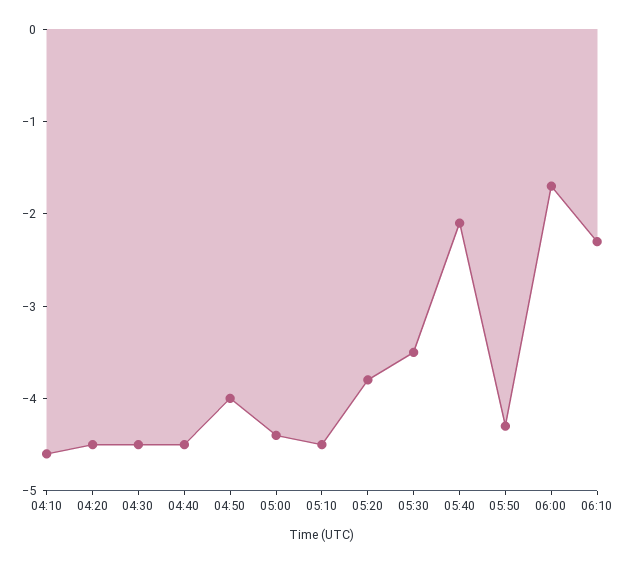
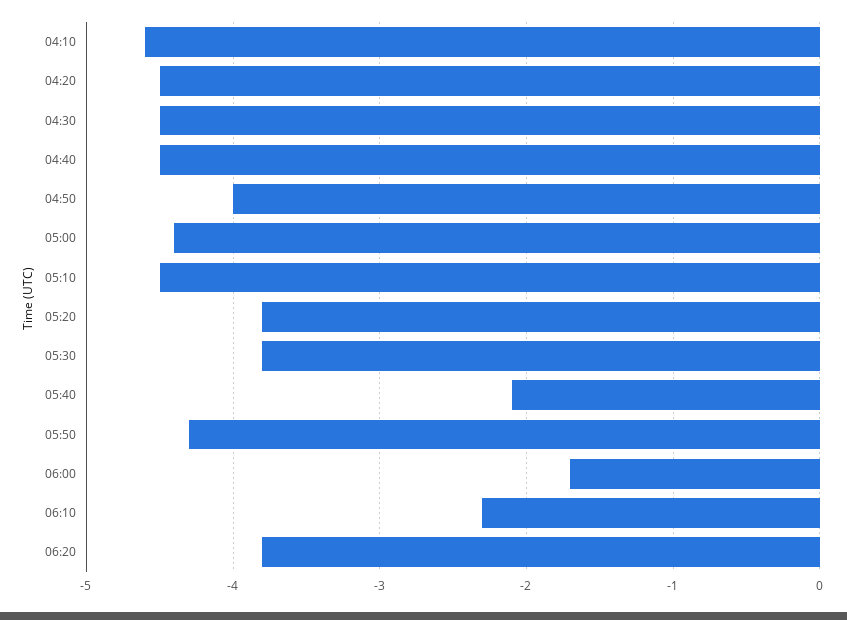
05:30: -3.5 -> -3.8
06:20: none -> -3.8

